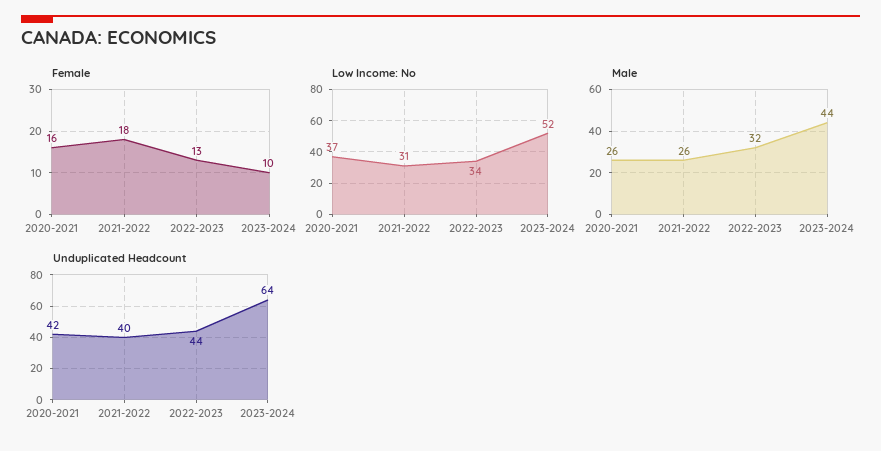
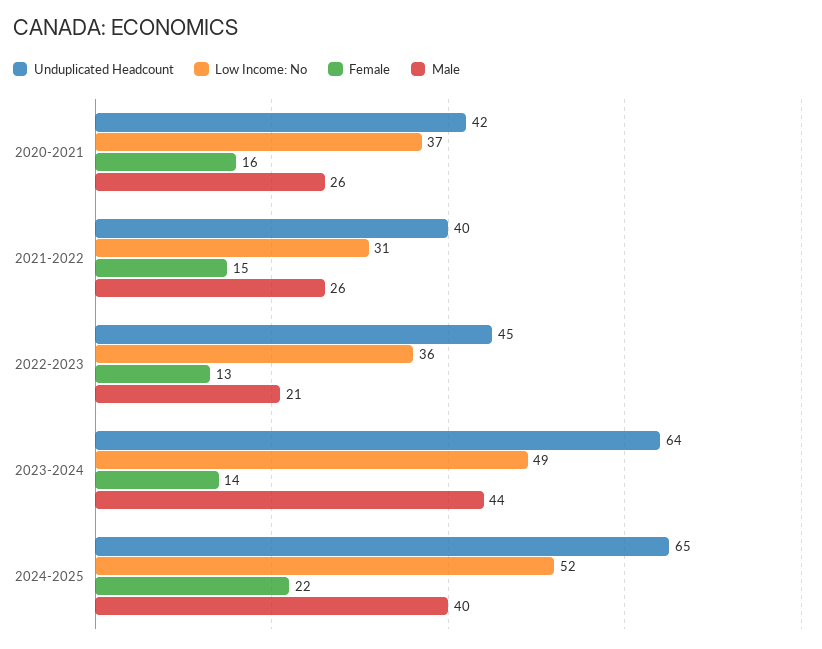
Female, 2021-2022: 18 -> 15
Female, 2023-2024: 10 -> 14
Low Income: No, 2022-2023: 34 -> 36
Low Income: No, 2023-2024: 52 -> 49
Male, 2022-2023: 32 -> 21
Unduplicated Headcount, 2022-2023: 44 -> 45
Unduplicated Headcount, 2024-2025: none -> 65
Low Income: No, 2024-2025: none -> 52
Female, 2024-2025: none -> 22
Male, 2024-2025: none -> 40

